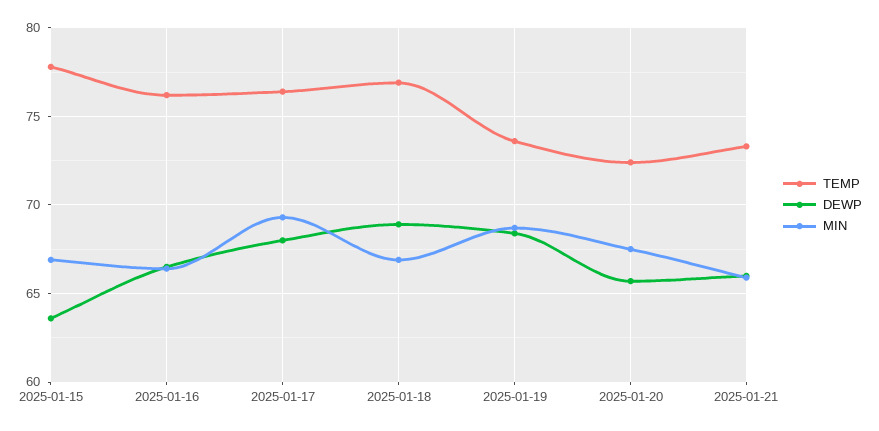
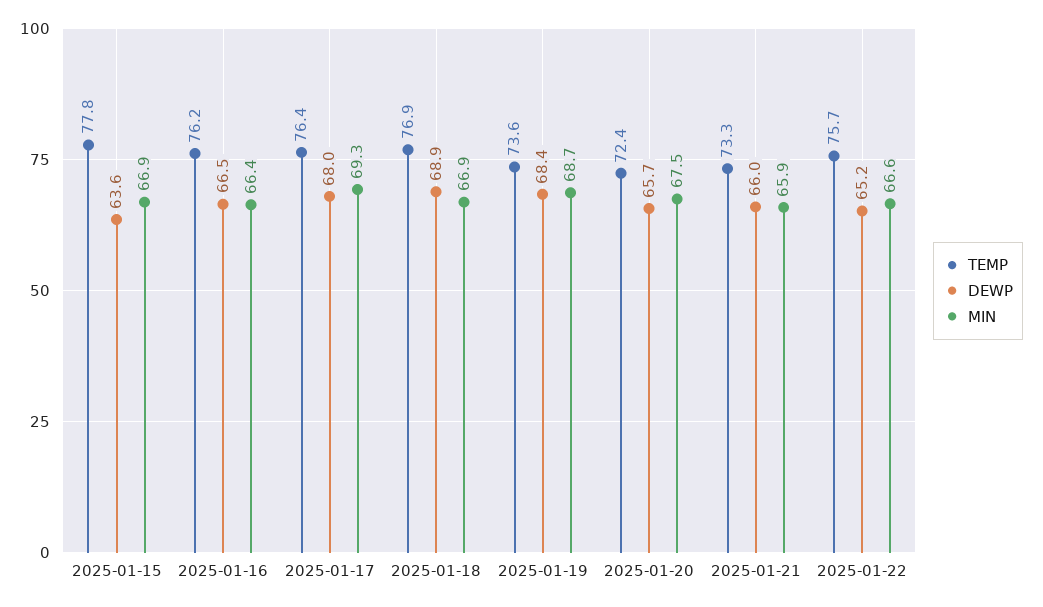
TEMP, 2025-01-22: none -> 75.7
DEWP, 2025-01-22: none -> 65.2
MIN, 2025-01-22: none -> 66.6

